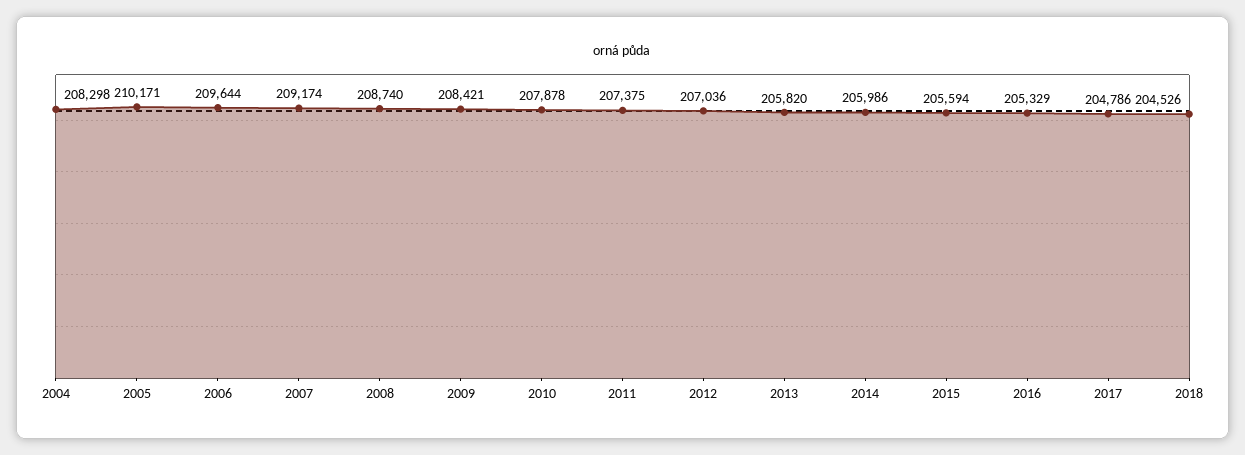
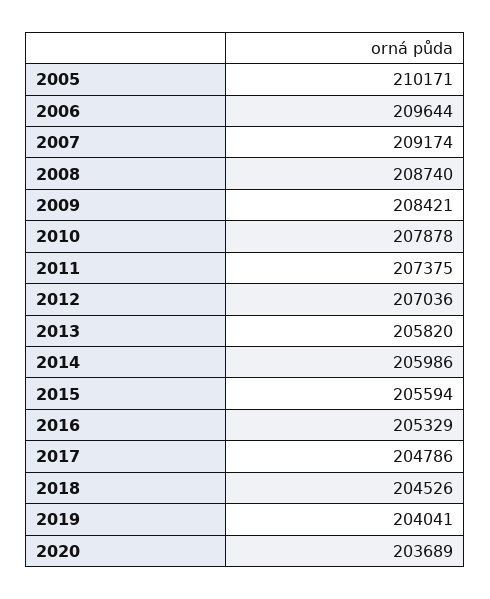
2004: 208298 -> none
2019: none -> 204041
2020: none -> 203689

